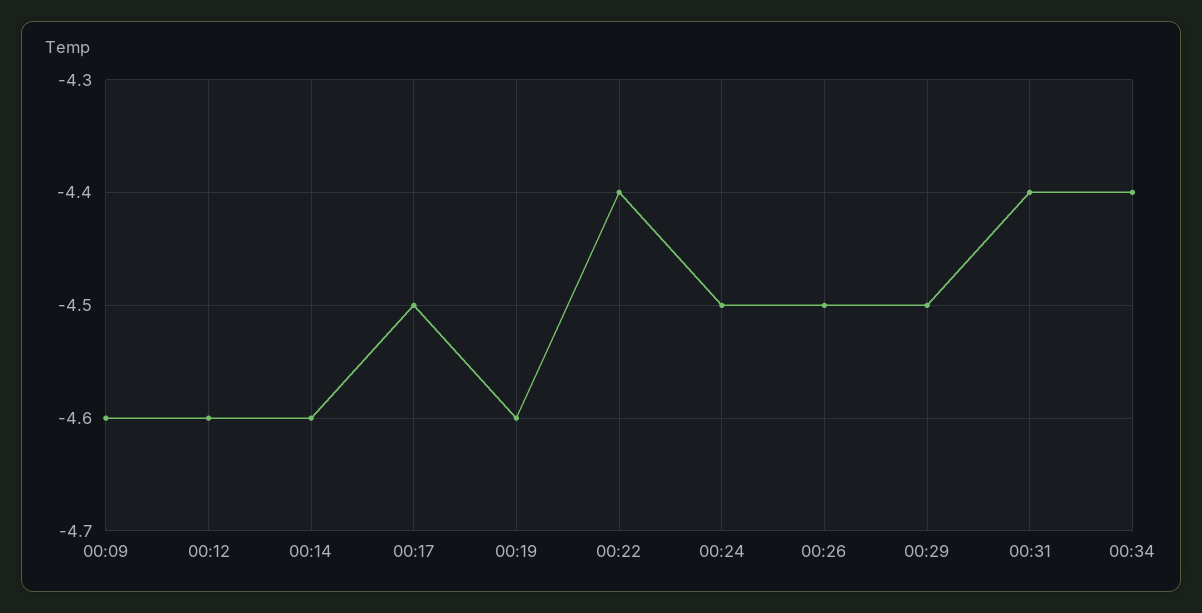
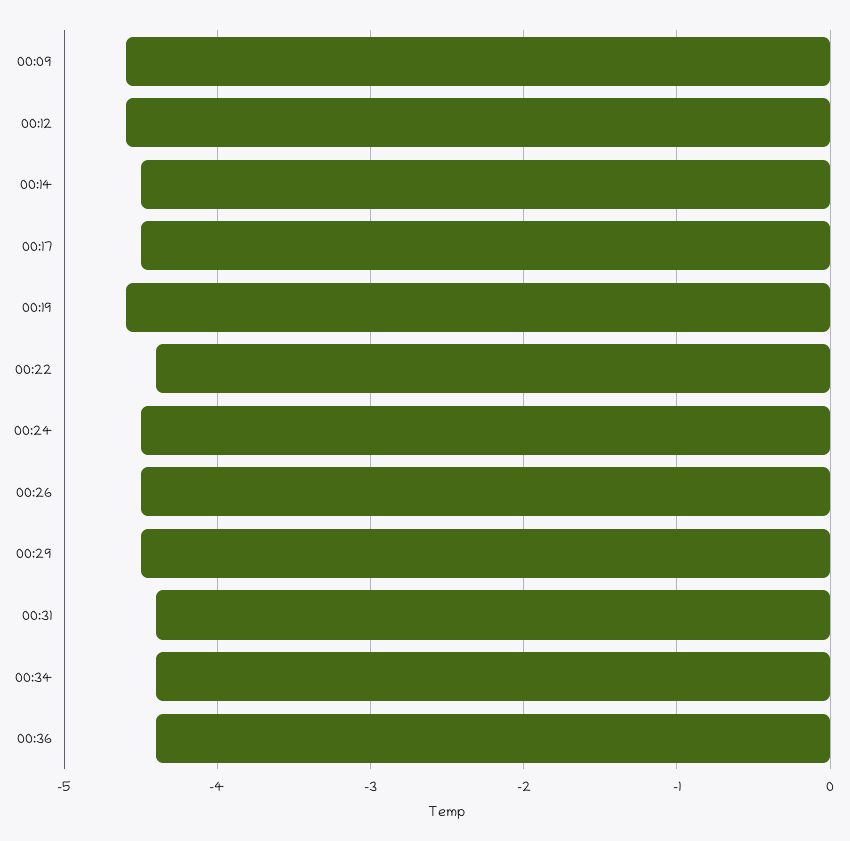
00:14: -4.6 -> -4.5
00:36: none -> -4.4

